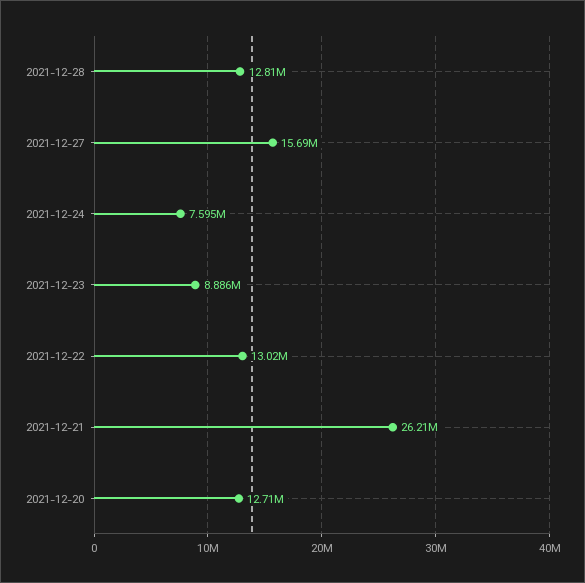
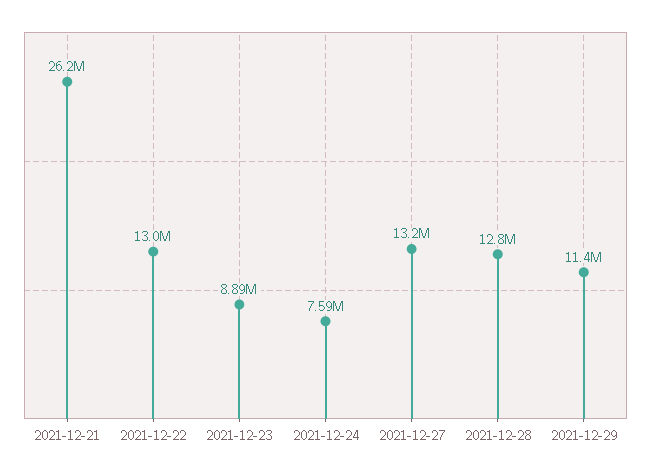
2021-12-27: 15690000 -> 13200000
2021-12-20: 12710000 -> none
2021-12-29: none -> 11400000

